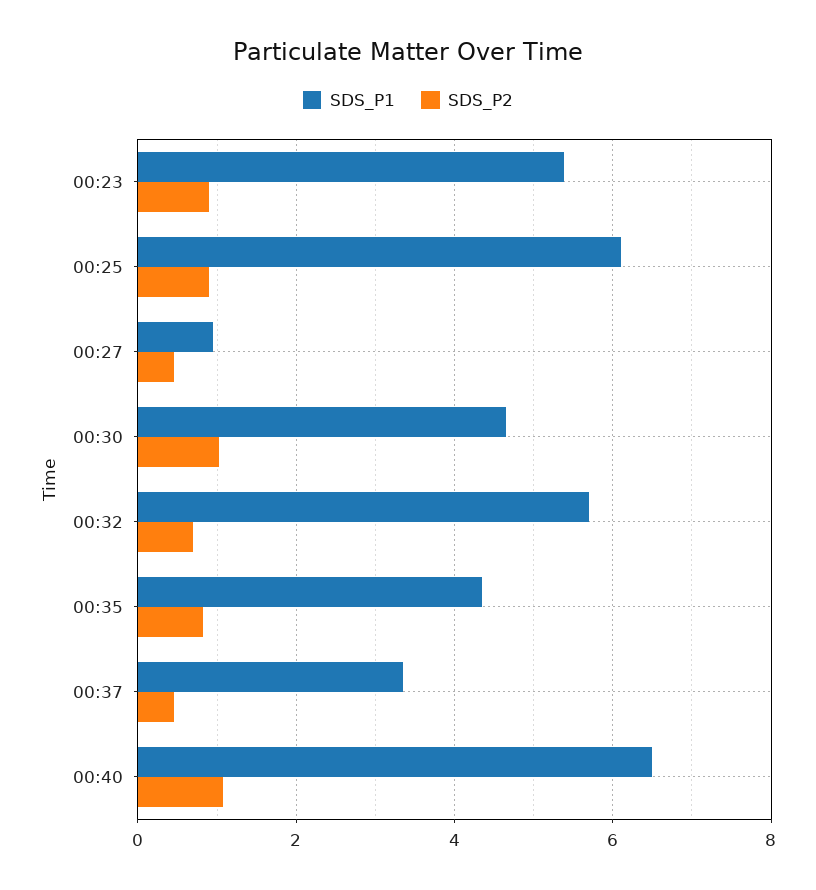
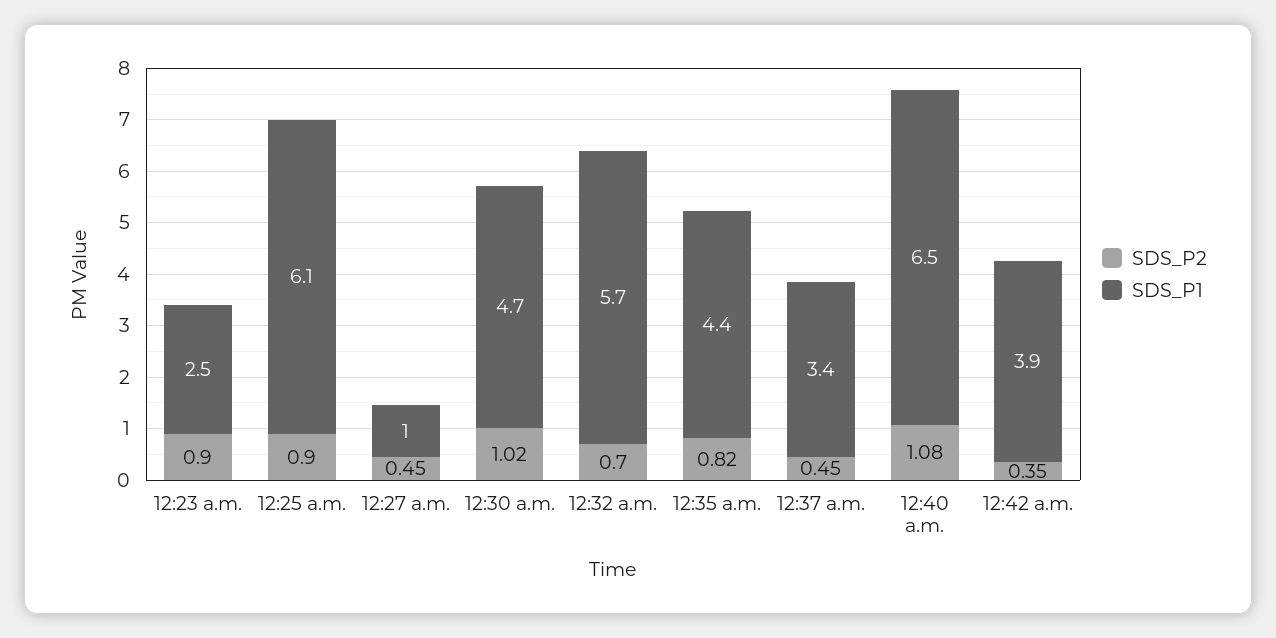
SDS_P1, 00:23: 5.4 -> 2.5
SDS_P2, 12:42 a.m.: none -> 0.35
SDS_P1, 12:42 a.m.: none -> 3.9

